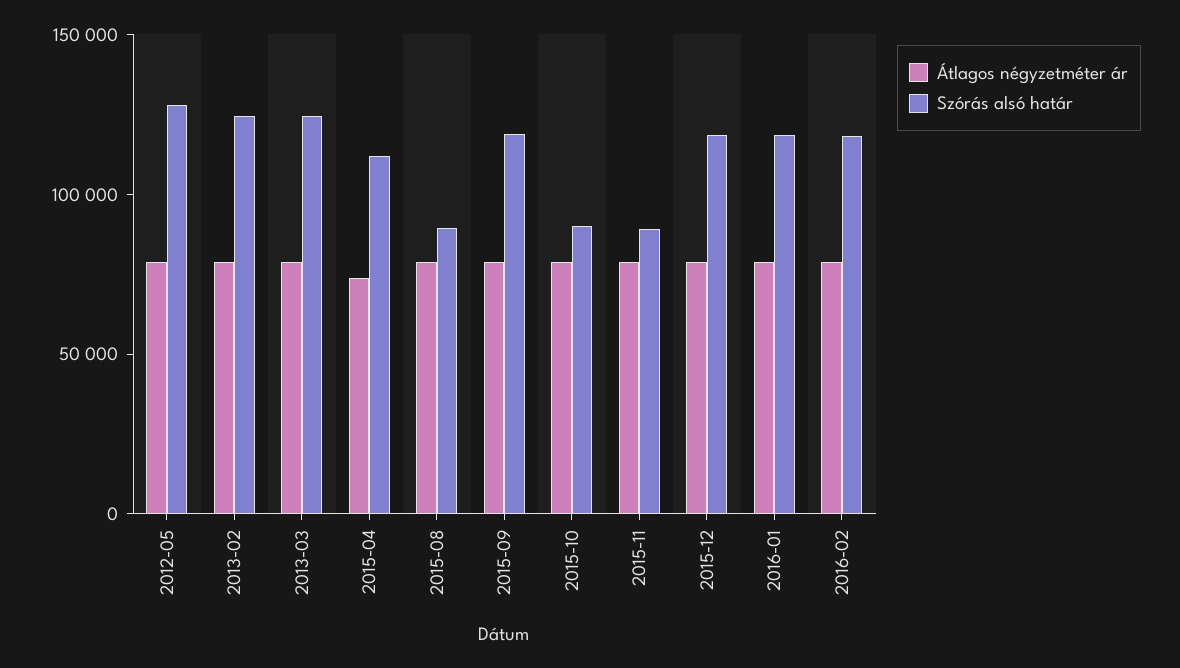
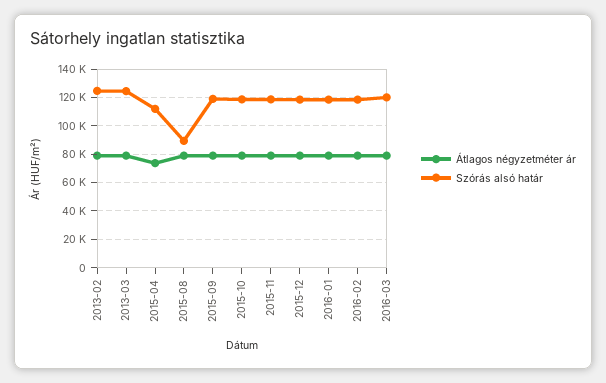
Átlagos négyzetméter ár, 2012-05: 80000 -> none
Szórás alsó határ, 2012-05: 130000 -> none
Szórás alsó határ, 2015-10: 90000 -> 120000
Szórás alsó határ, 2015-11: 90000 -> 120000
Átlagos négyzetméter ár, 2016-03: none -> 80000
Szórás alsó határ, 2016-03: none -> 120000

